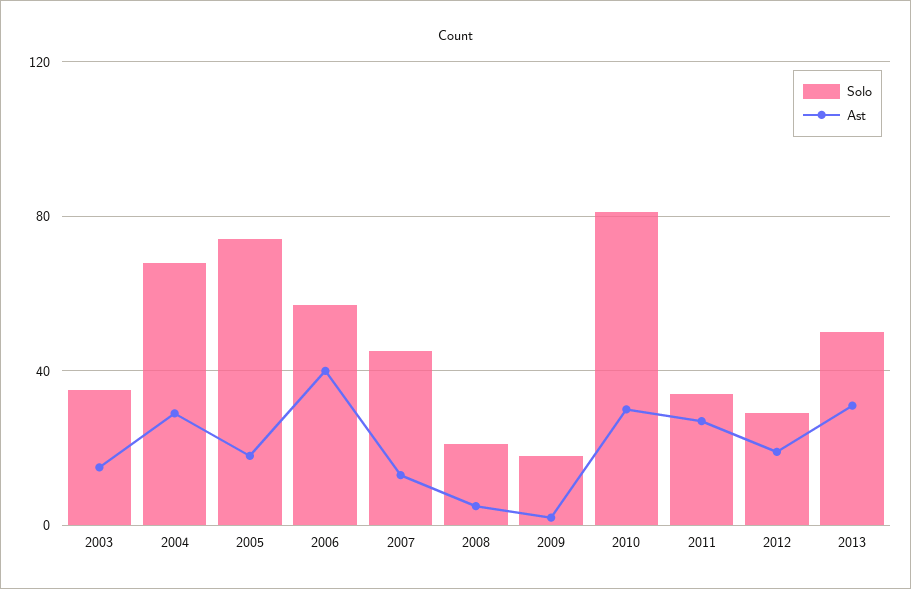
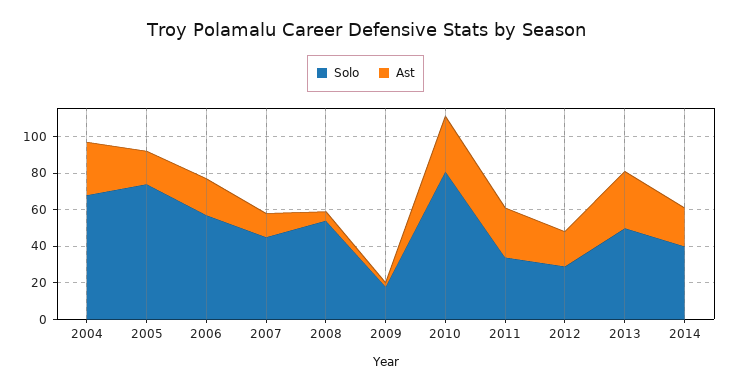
Solo, 2003: 35 -> none
Ast, 2003: 15 -> none
Ast, 2006: 40 -> 20
Solo, 2008: 20 -> 55
Solo, 2014: none -> 40
Ast, 2014: none -> 20

